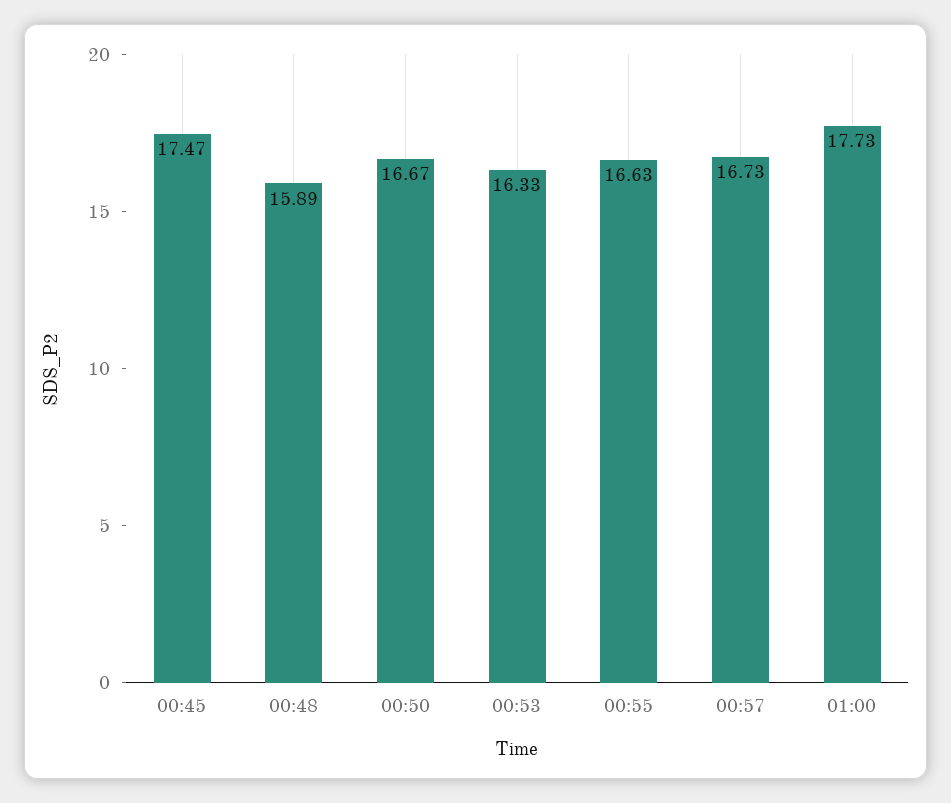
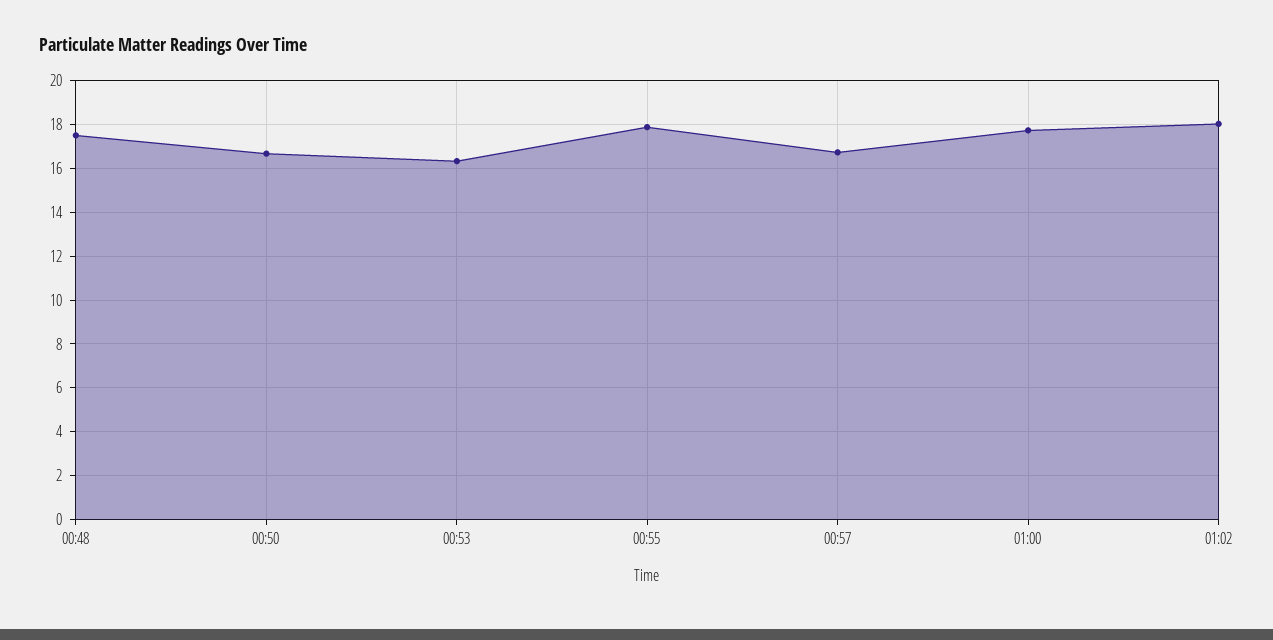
00:45: 17.47 -> none
00:48: 15.89 -> 17.5
00:55: 16.63 -> 18
01:02: none -> 18

